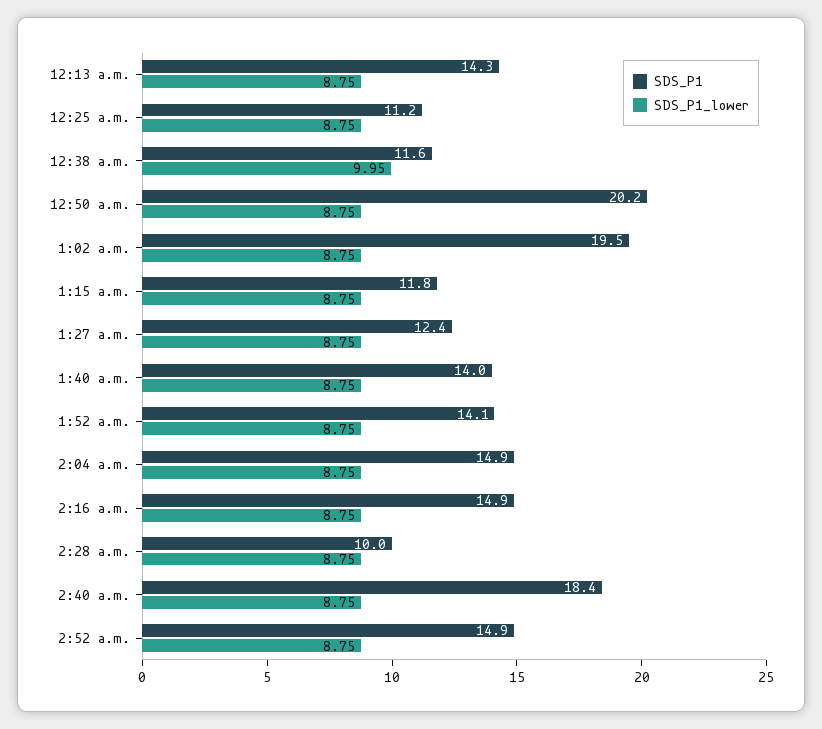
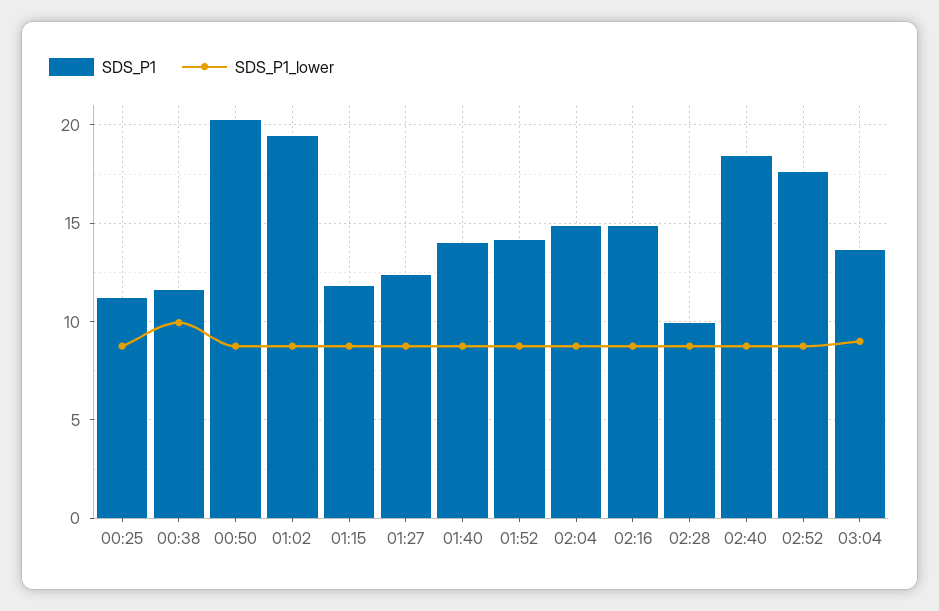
SDS_P1, 12:13 a.m.: 14.3 -> none
SDS_P1_lower, 12:13 a.m.: 8.75 -> none
SDS_P1, 2:52 a.m.: 14.9 -> 17.5
SDS_P1, 03:04: none -> 13.5
SDS_P1_lower, 03:04: none -> 9

